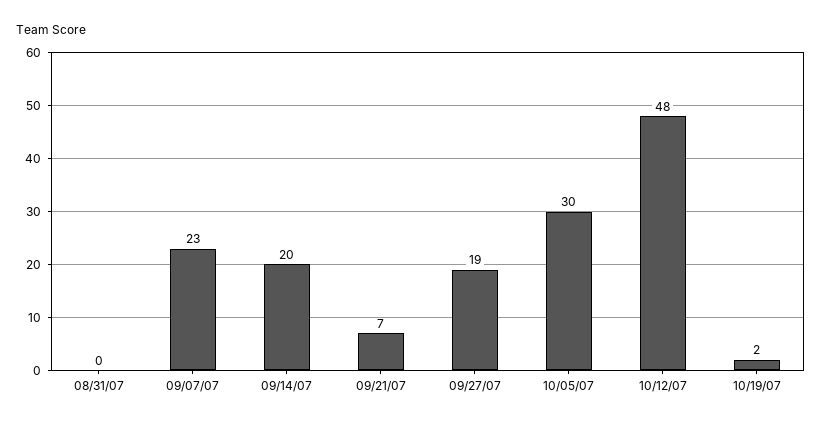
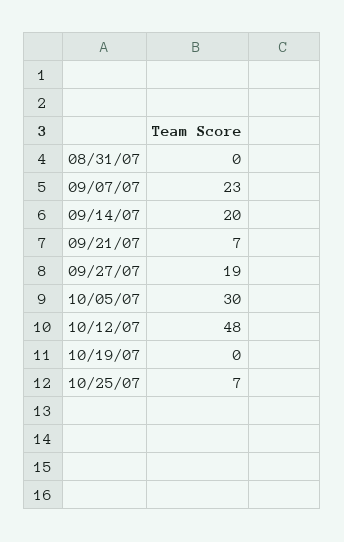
10/19/07: 2 -> 0
10/25/07: none -> 7

